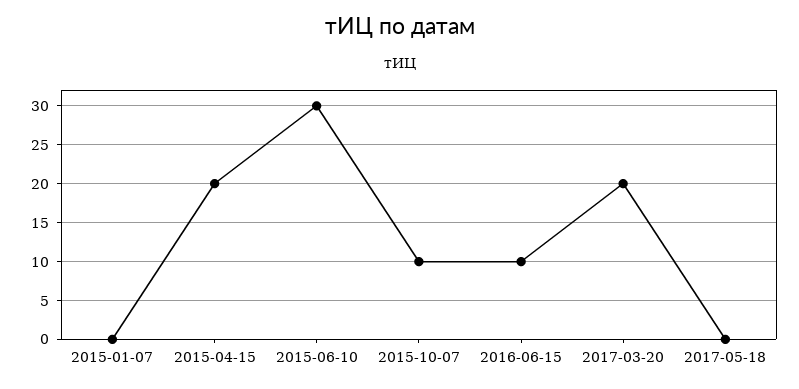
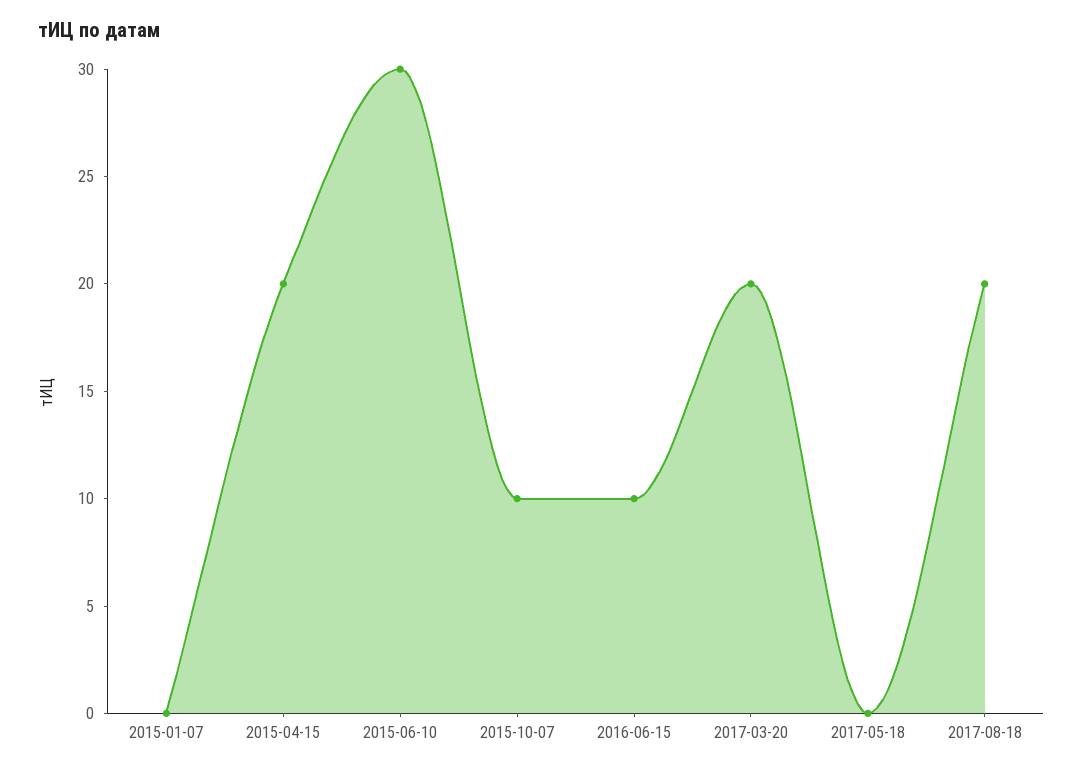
2017-08-18: none -> 20

